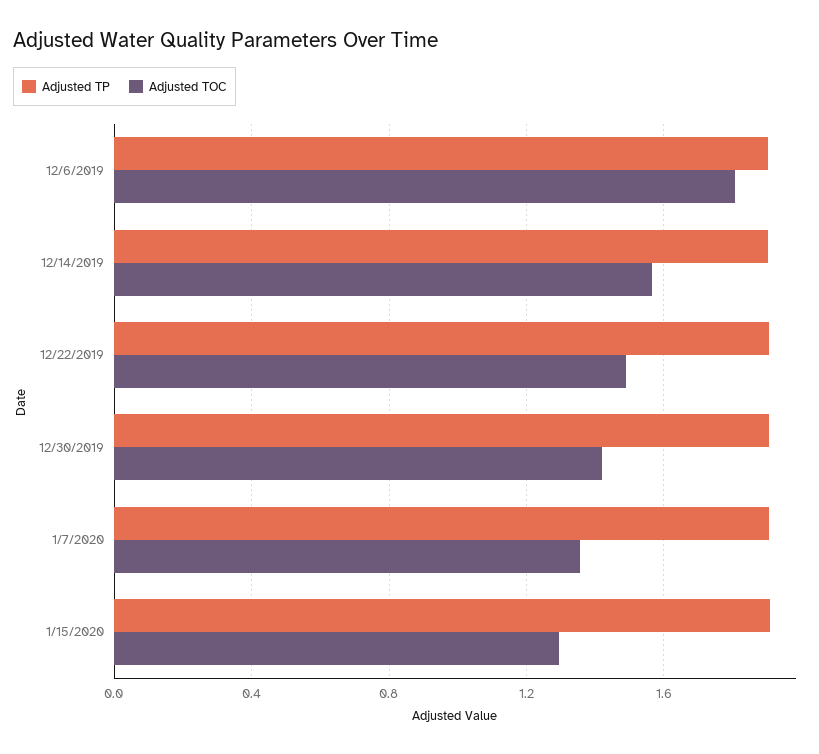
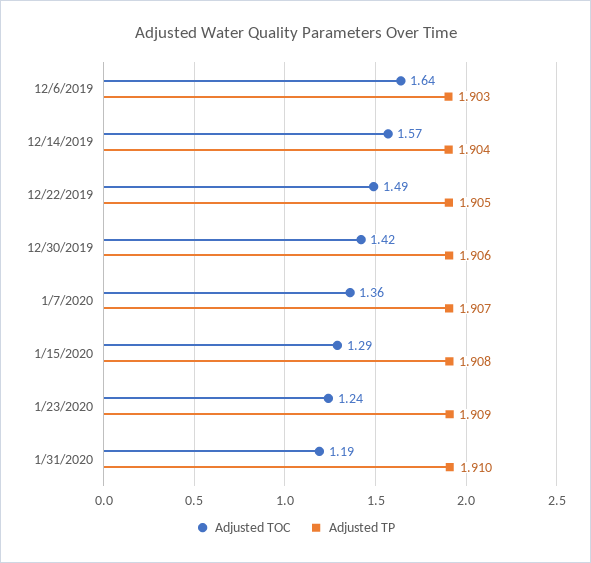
Adjusted TOC, 12/6/2019: 1.8 -> 1.64
Adjusted TOC, 1/23/2020: none -> 1.24
Adjusted TP, 1/23/2020: none -> 1.909
Adjusted TOC, 1/31/2020: none -> 1.19
Adjusted TP, 1/31/2020: none -> 1.91

